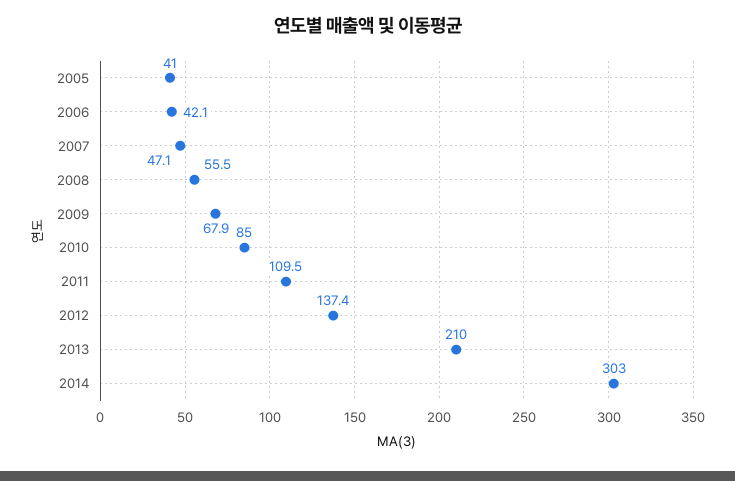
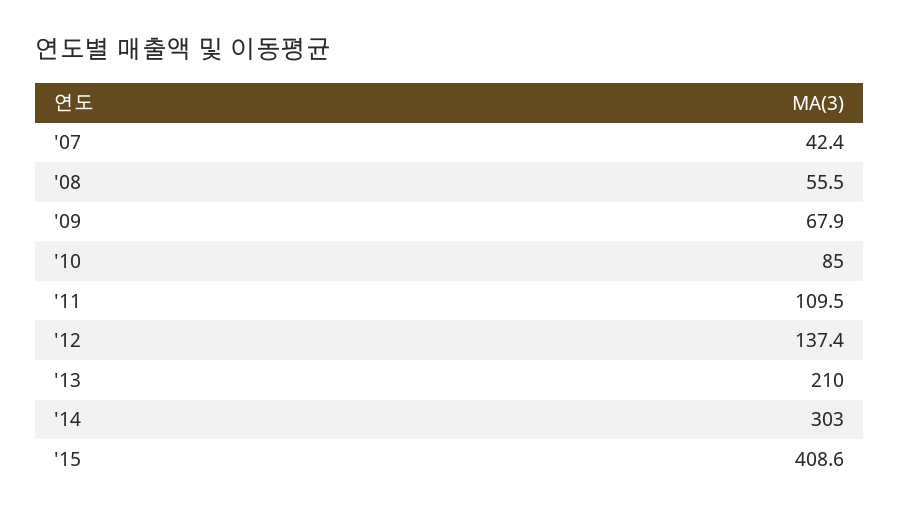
2005: 41 -> none
2006: 42.1 -> none
2007: 47.1 -> 42.4
'15: none -> 408.6

